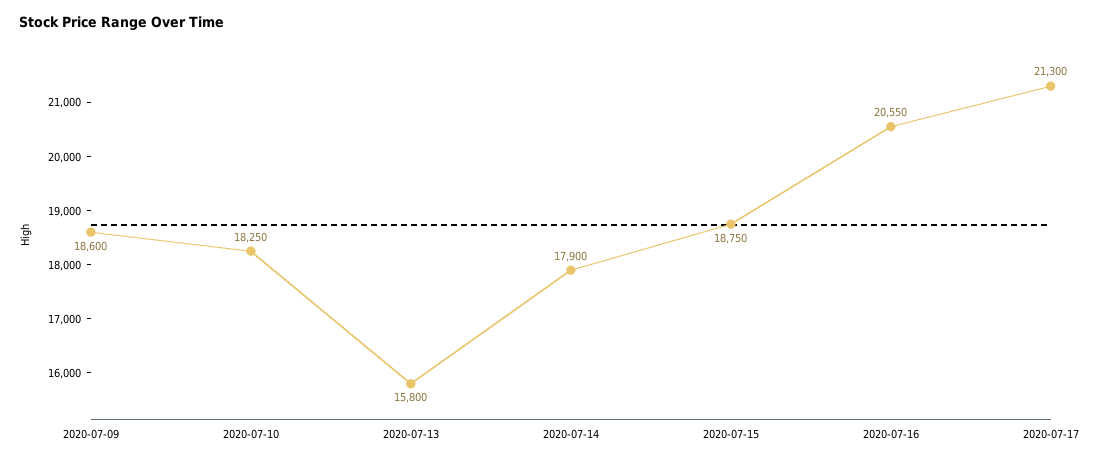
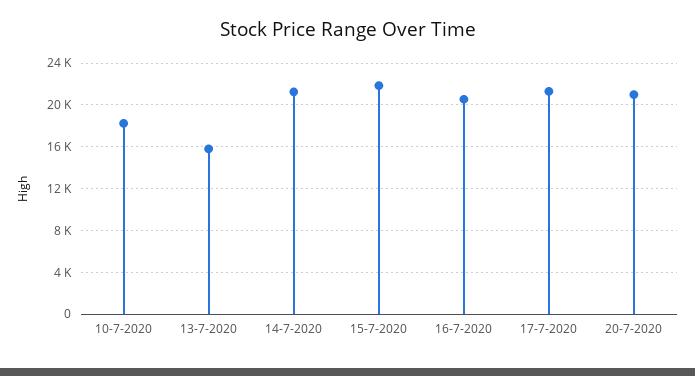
2020-07-09: 18600 -> none
2020-07-14: 17900 -> 21000
2020-07-15: 18750 -> 22000
20-7-2020: none -> 21000

